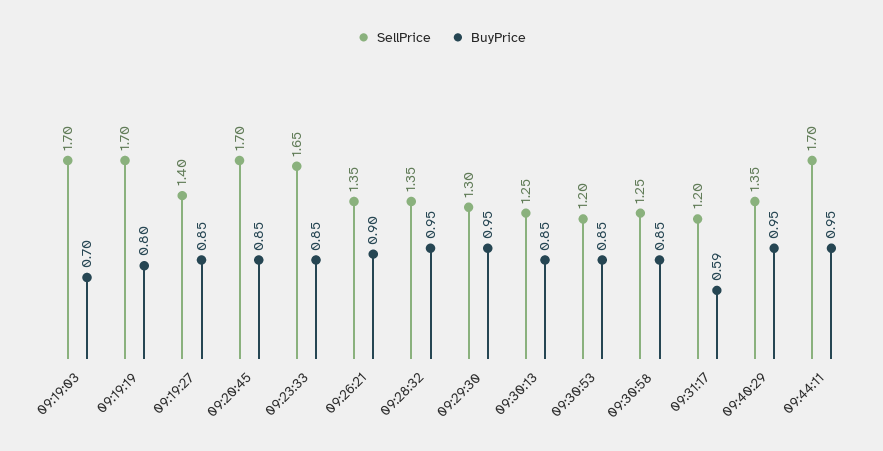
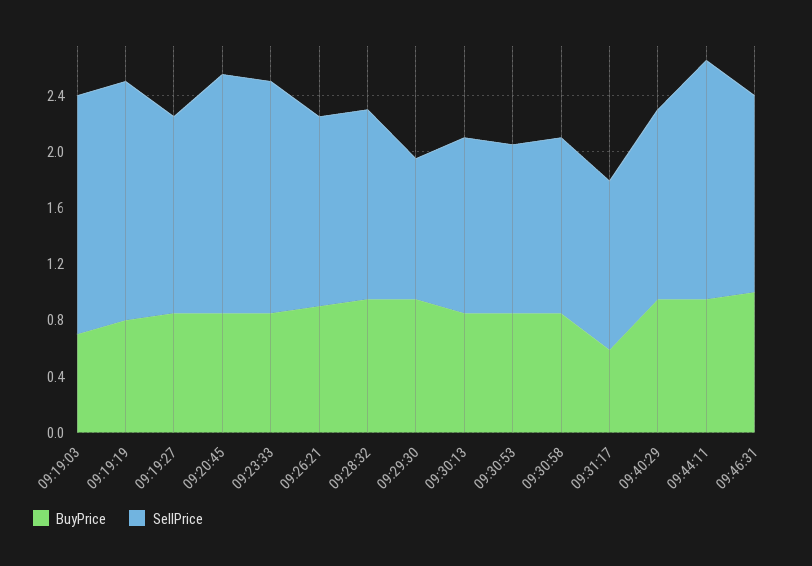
SellPrice, 09:29:30: 1.3 -> 1
BuyPrice, 09:46:31: none -> 1
SellPrice, 09:46:31: none -> 1.4

